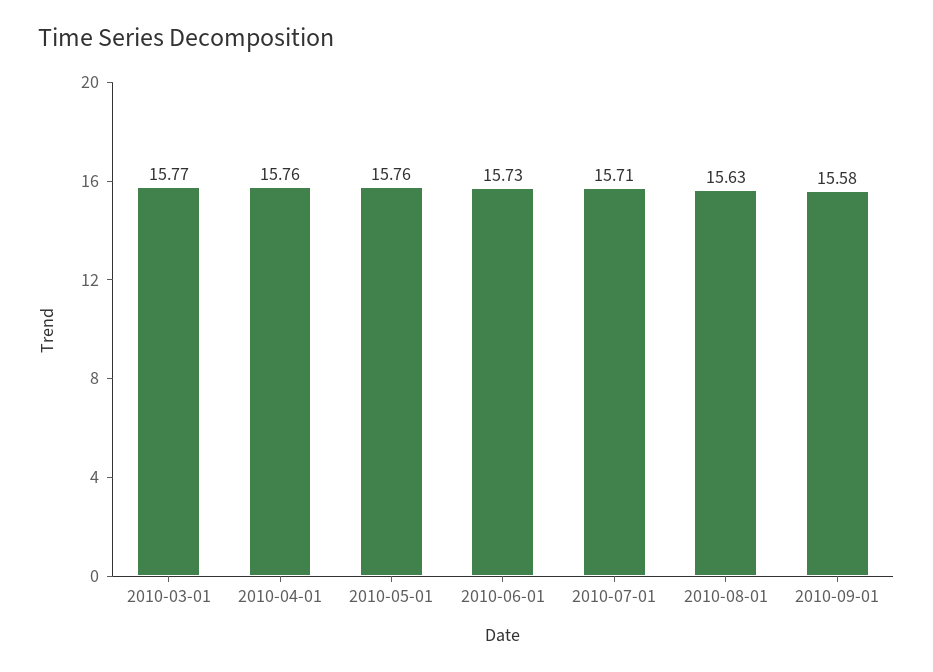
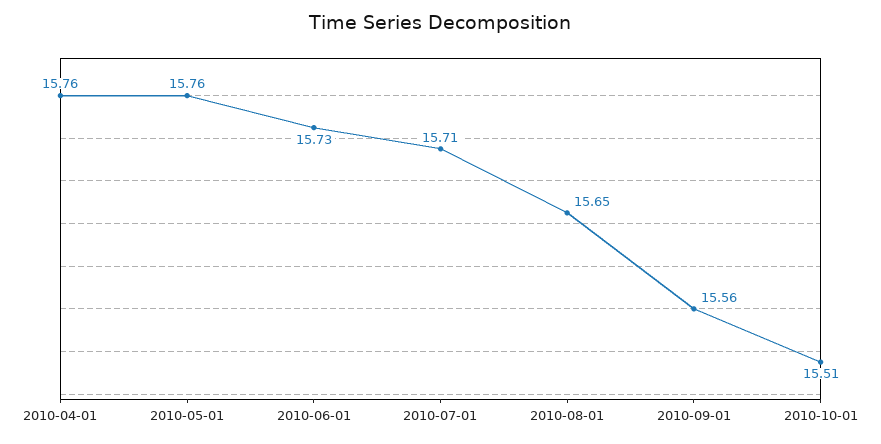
2010-03-01: 15.77 -> none
2010-08-01: 15.63 -> 15.65
2010-09-01: 15.58 -> 15.56
2010-10-01: none -> 15.51

